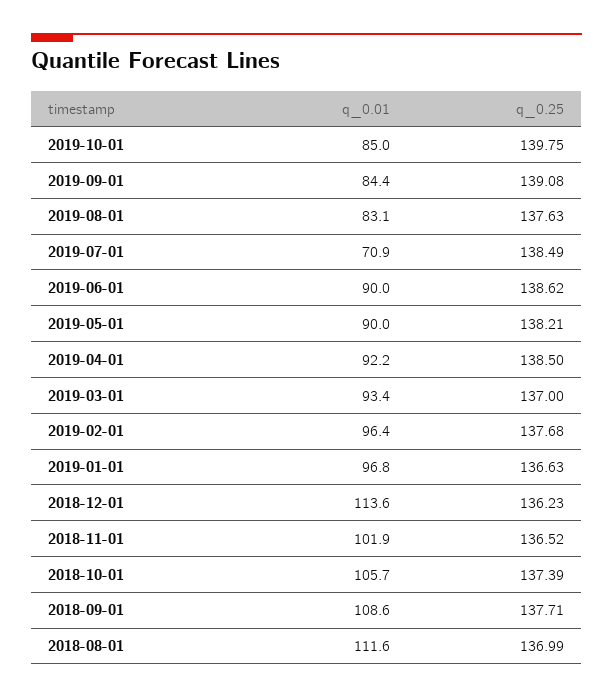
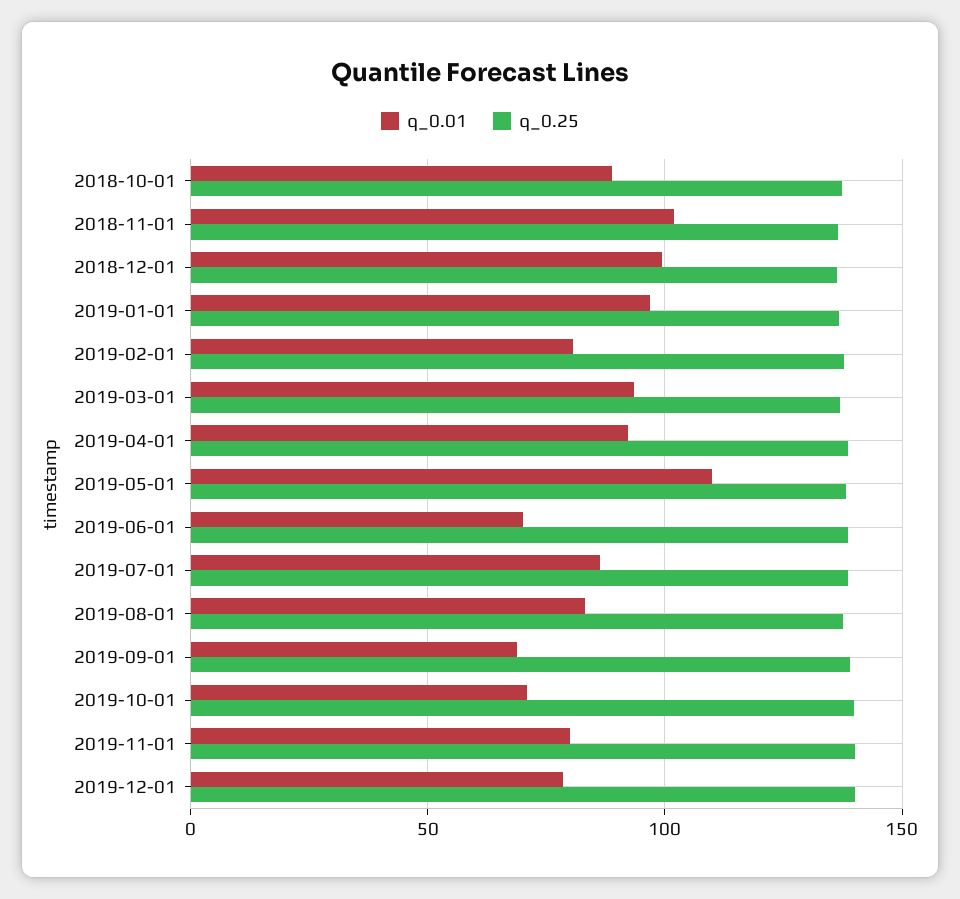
q_0.01, 2019-10-01: 85 -> 70
q_0.01, 2019-09-01: 84.4 -> 70
q_0.01, 2019-07-01: 70.9 -> 85
q_0.01, 2019-06-01: 90 -> 70
q_0.01, 2019-05-01: 90 -> 110
q_0.01, 2019-02-01: 96.4 -> 80
q_0.01, 2018-12-01: 113.6 -> 100
q_0.01, 2018-10-01: 105.7 -> 90
q_0.01, 2018-09-01: 108.6 -> none
q_0.25, 2018-09-01: 137.71 -> none
q_0.01, 2018-08-01: 111.6 -> none
q_0.25, 2018-08-01: 136.99 -> none
q_0.01, 2019-11-01: none -> 80
q_0.25, 2019-11-01: none -> 140
q_0.01, 2019-12-01: none -> 80
q_0.25, 2019-12-01: none -> 140

